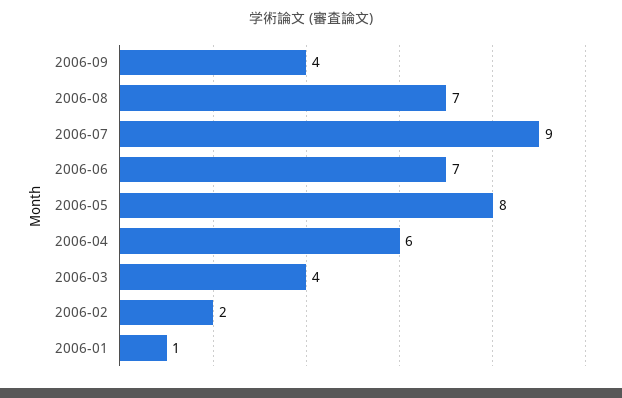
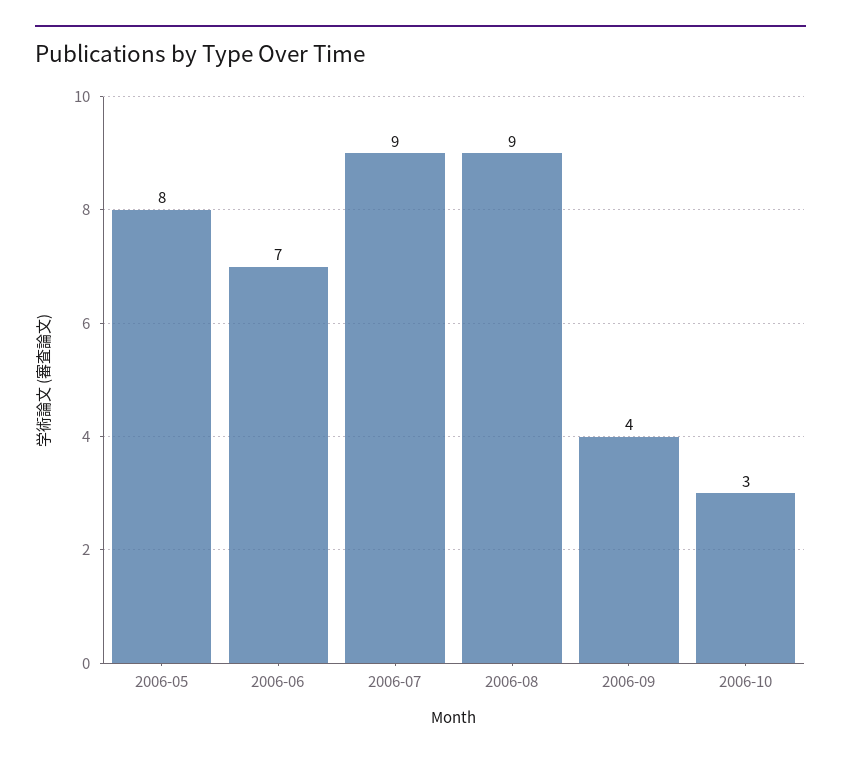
2006-08: 7 -> 9
2006-04: 6 -> none
2006-03: 4 -> none
2006-02: 2 -> none
2006-01: 1 -> none
2006-10: none -> 3

